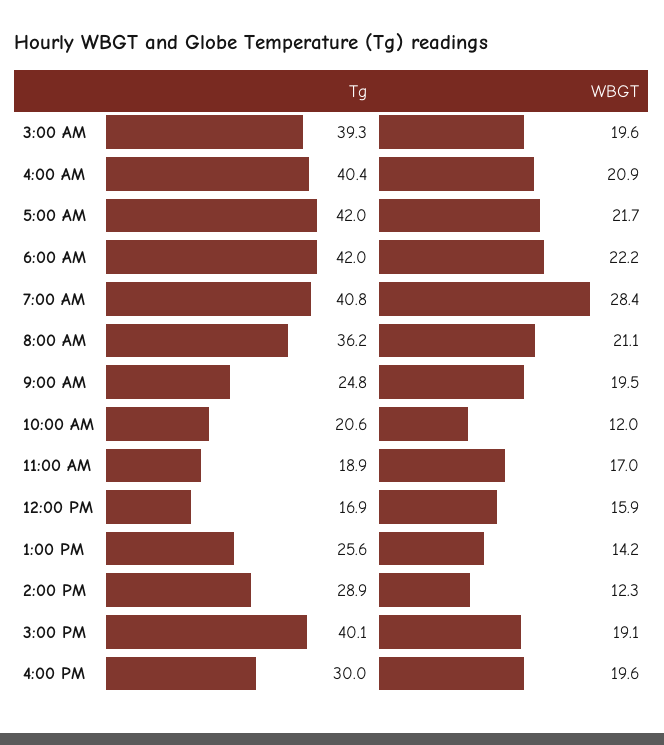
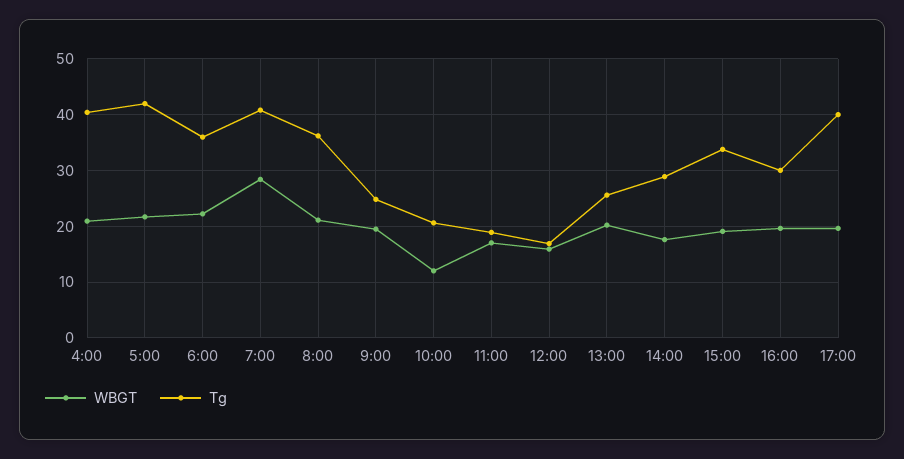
Tg, 3:00 AM: 39.3 -> none
WBGT, 3:00 AM: 19.6 -> none
Tg, 6:00 AM: 42 -> 36
WBGT, 1:00 PM: 14.2 -> 20
WBGT, 2:00 PM: 12.3 -> 18
Tg, 3:00 PM: 40.1 -> 34
WBGT, 17:00: none -> 20
Tg, 17:00: none -> 40

